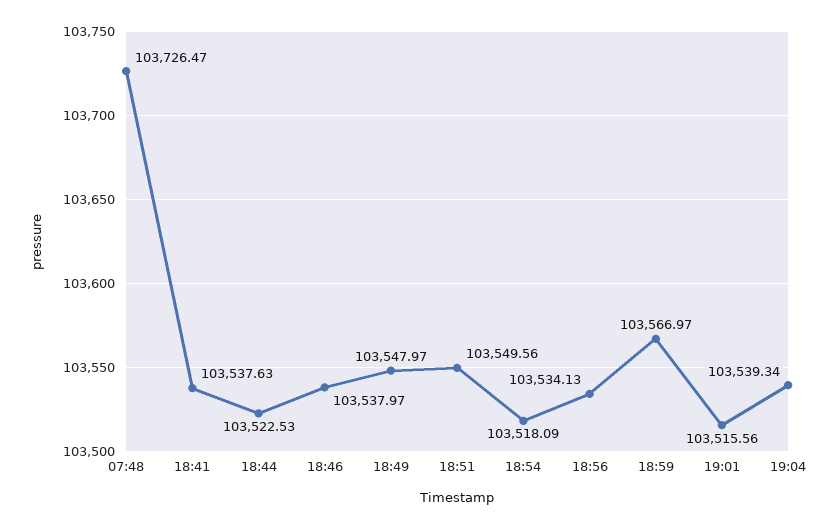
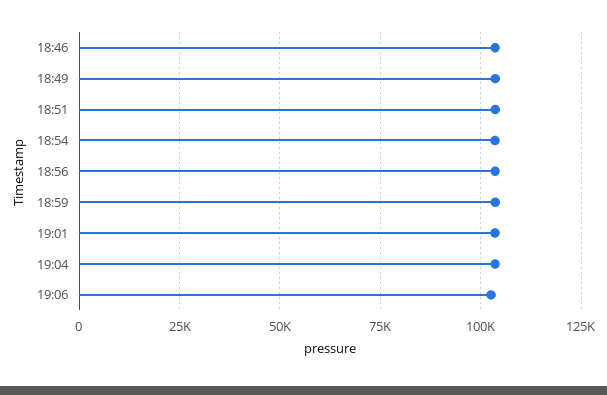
07:48: 103726.47 -> none
18:41: 103537.63 -> none
18:44: 103522.53 -> none
19:06: none -> 102500

